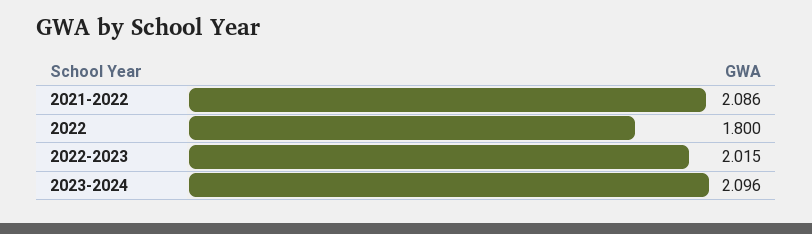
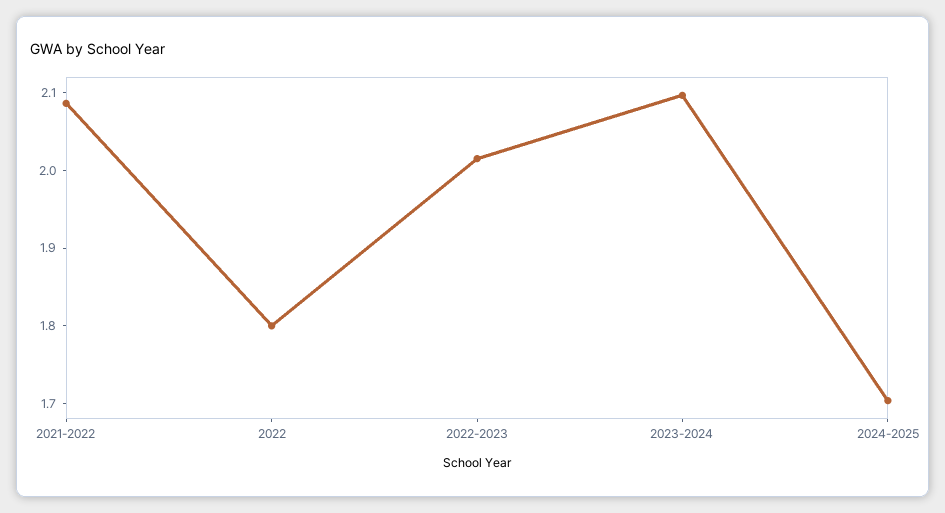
2024-2025: none -> 1.7

